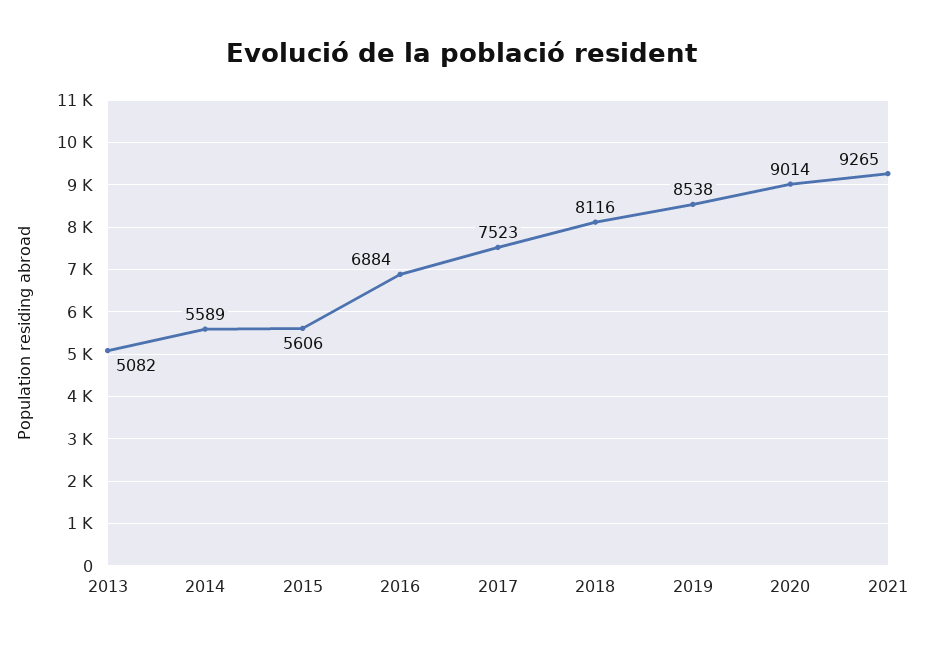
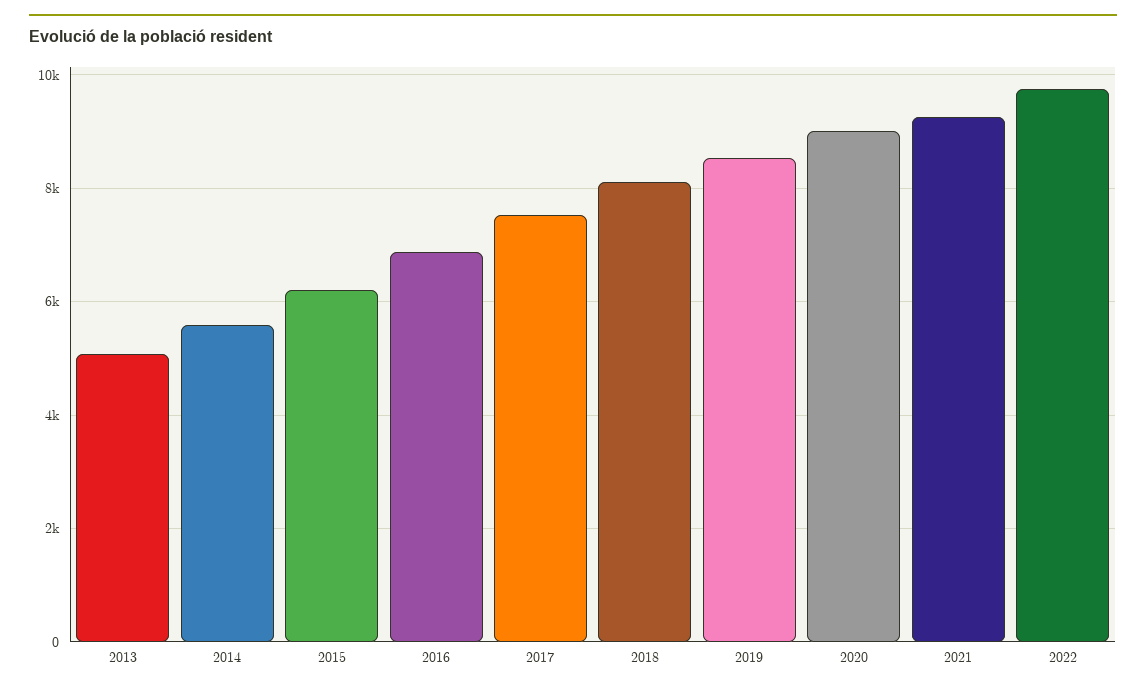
2015: 5606 -> 6200
2022: none -> 9800

